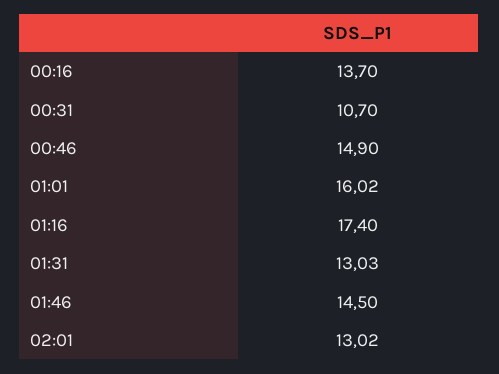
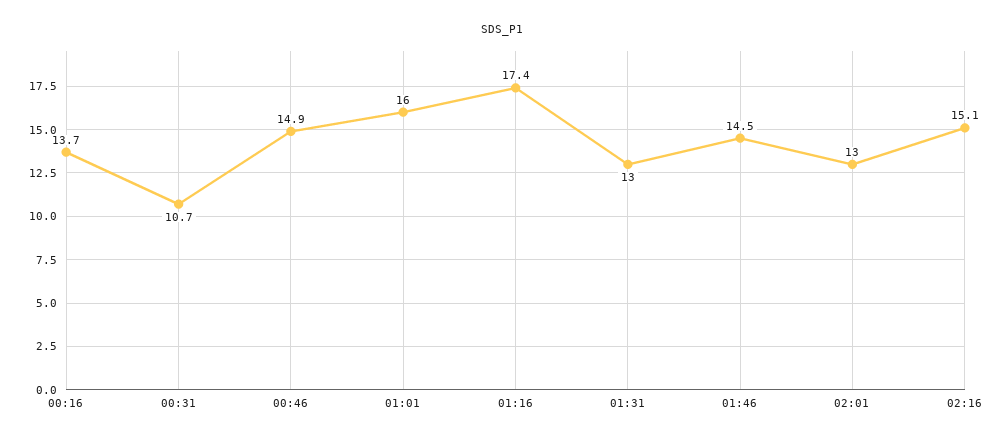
02:16: none -> 15.1

